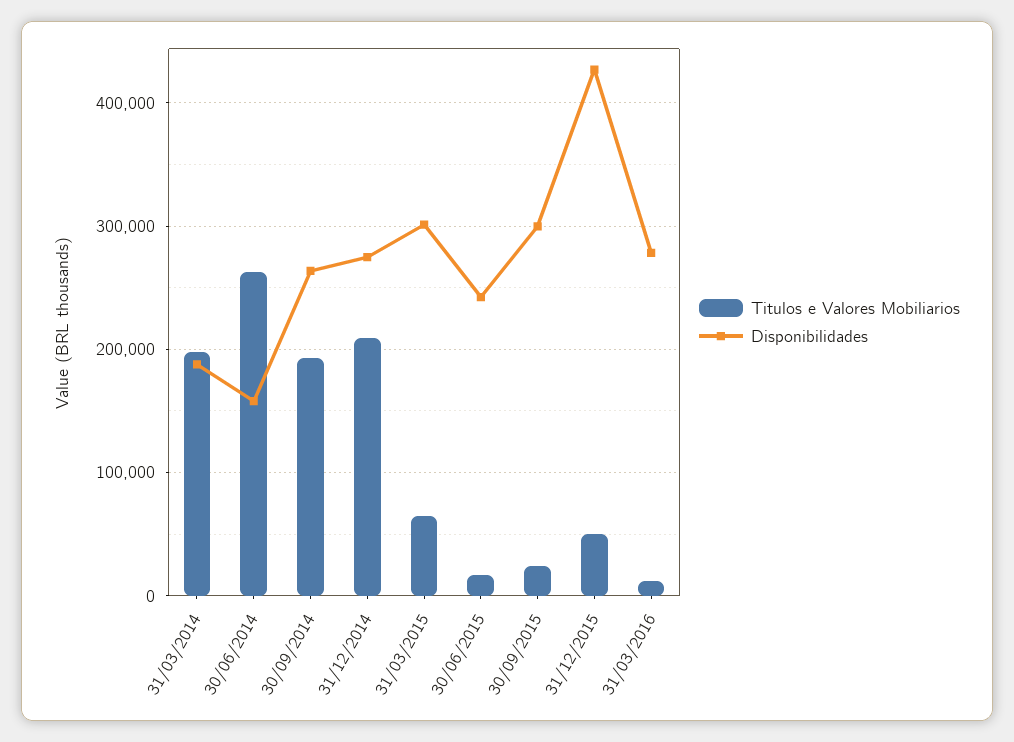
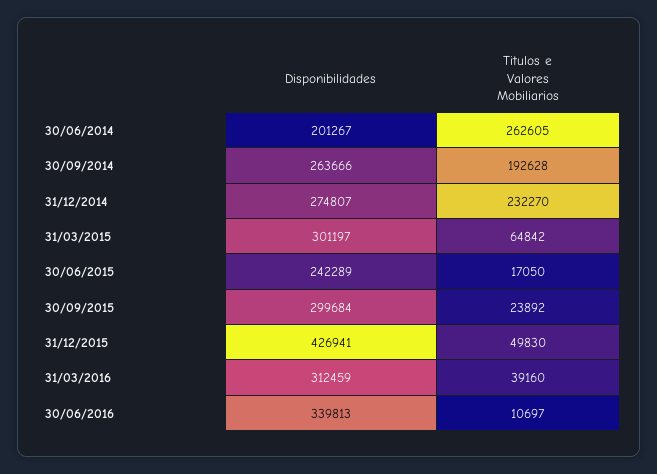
Titulos e Valores Mobiliarios, 31/03/2014: 200000 -> none
Disponibilidades, 31/03/2014: 190000 -> none
Disponibilidades, 30/06/2014: 160000 -> 201267
Titulos e Valores Mobiliarios, 31/12/2014: 210000 -> 232270
Titulos e Valores Mobiliarios, 31/03/2016: 10000 -> 39160
Disponibilidades, 31/03/2016: 280000 -> 312459
Disponibilidades, 30/06/2016: none -> 339813
Titulos e Valores Mobiliarios, 30/06/2016: none -> 10697

